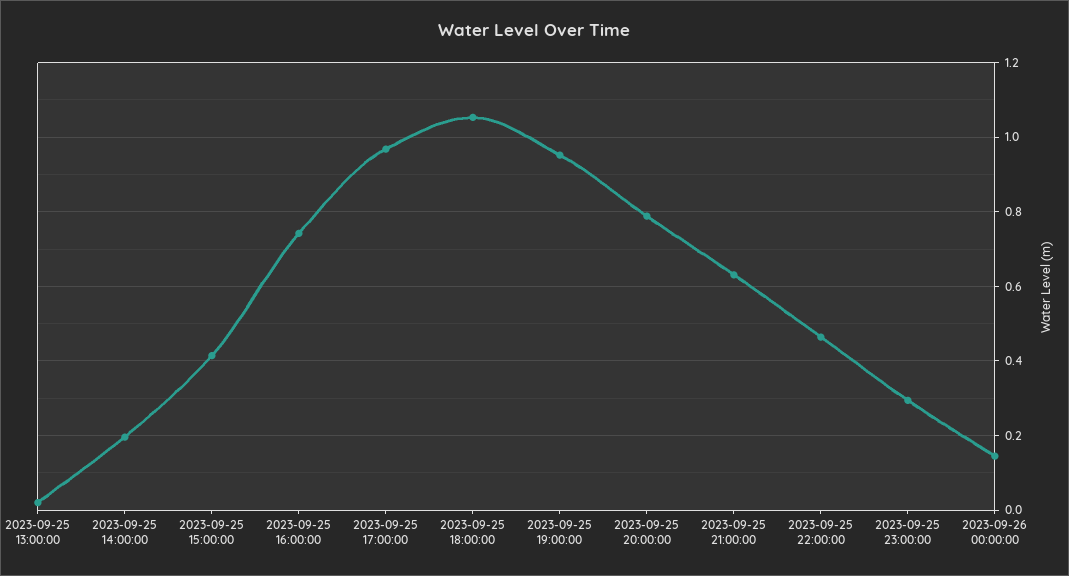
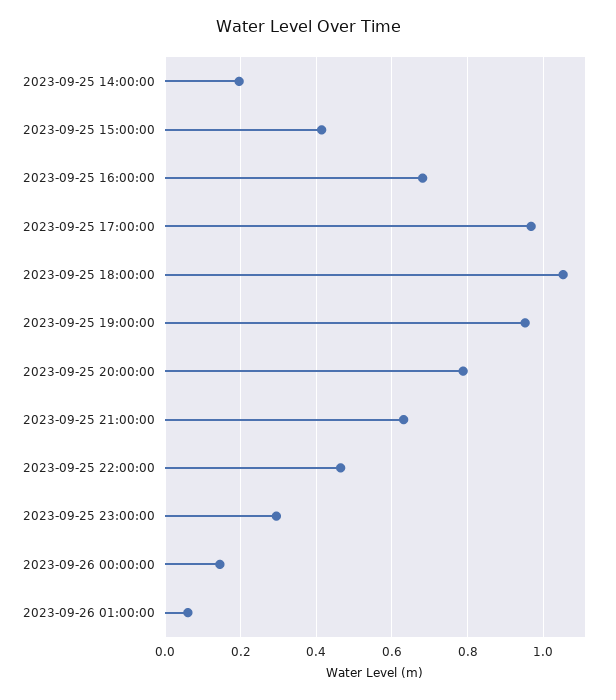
2023-09-25 13:00:00: 0.02 -> none
2023-09-25 16:00:00: 0.74 -> 0.68
2023-09-26 01:00:00: none -> 0.06

